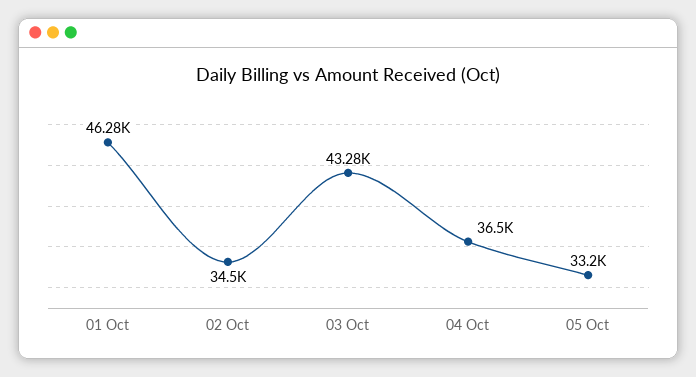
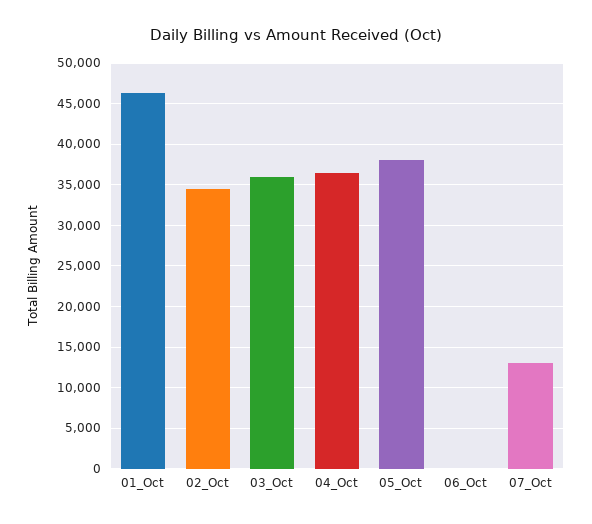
03 Oct: 43280 -> 36000
05 Oct: 33200 -> 38000
06_Oct: none -> 0
07_Oct: none -> 13000

